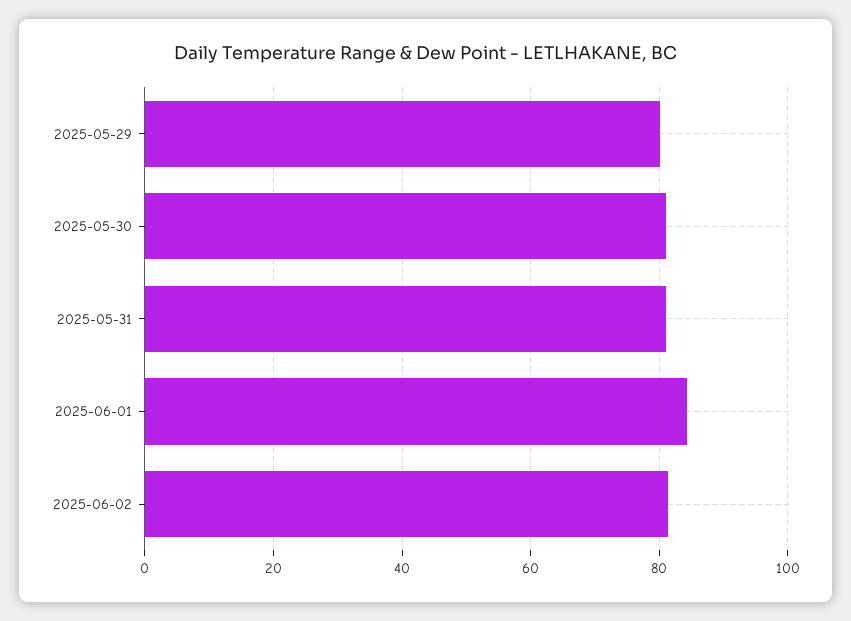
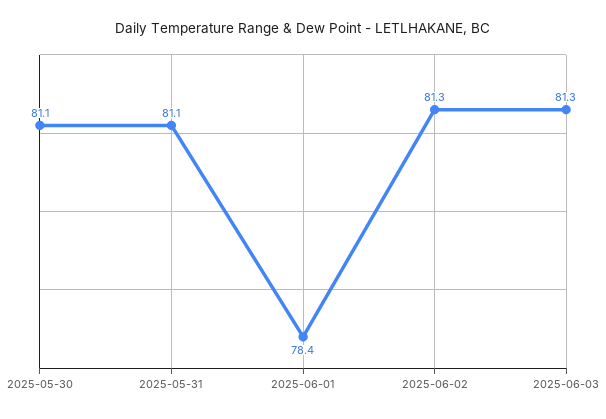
2025-05-29: 80 -> none
2025-06-01: 84 -> 78.4
2025-06-03: none -> 81.3

